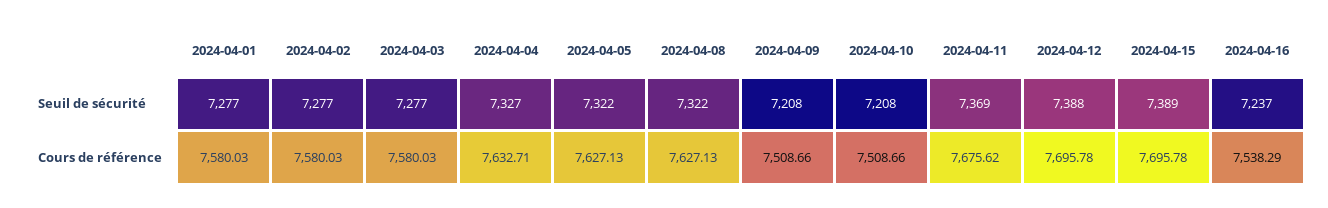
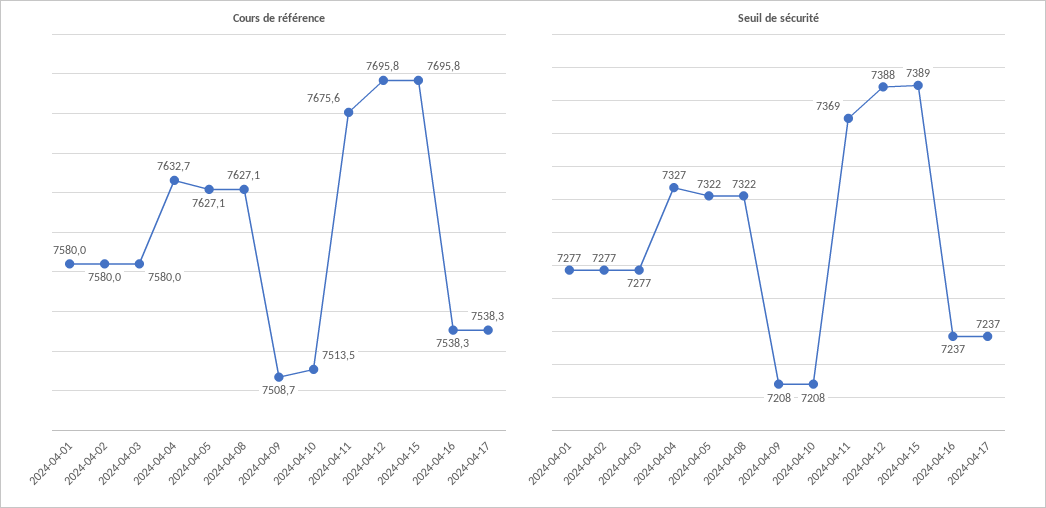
Cours de référence, 2024-04-10: 7508.66 -> 7513.5
Cours de référence, 2024-04-17: none -> 7538.3
Seuil de sécurité, 2024-04-17: none -> 7237

